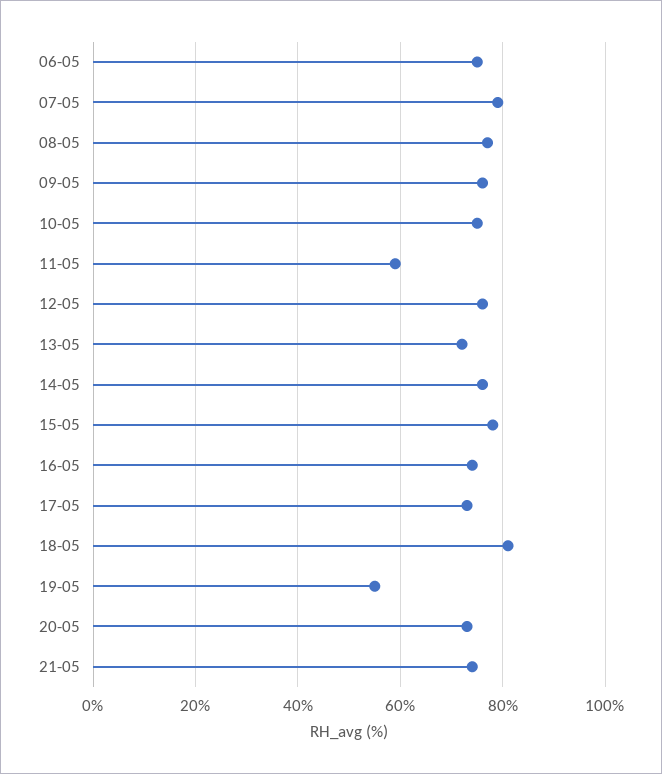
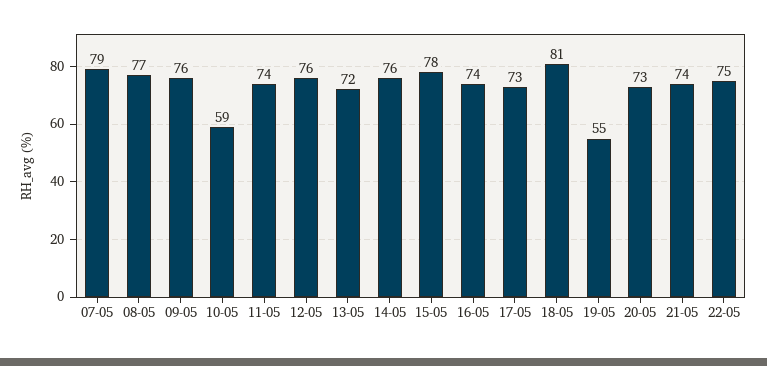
06-05: 75 -> none
10-05: 75 -> 59
11-05: 60 -> 74
22-05: none -> 75

